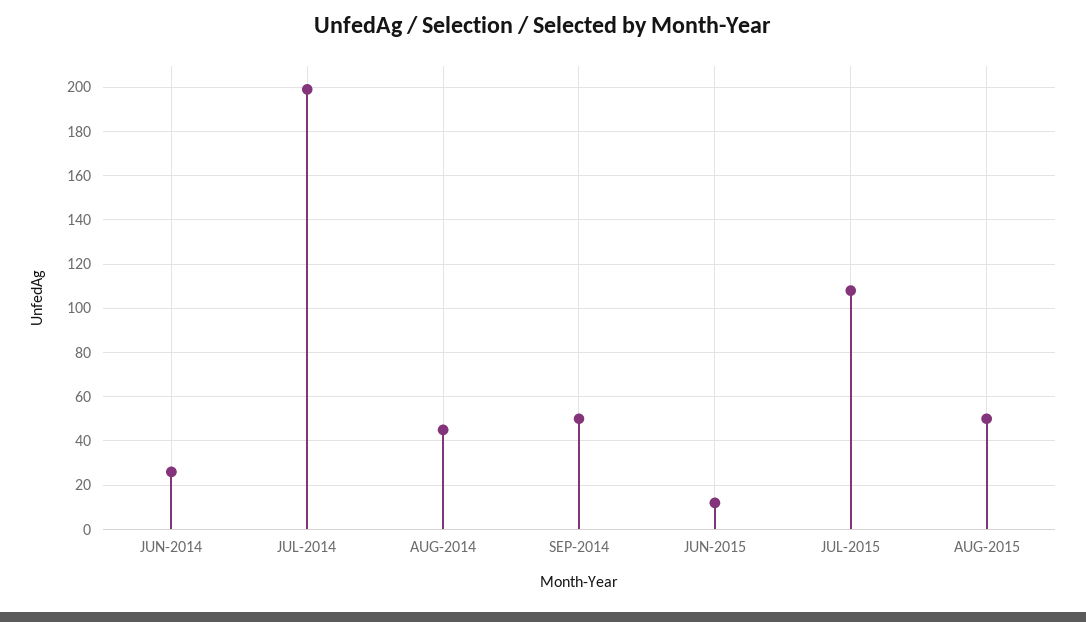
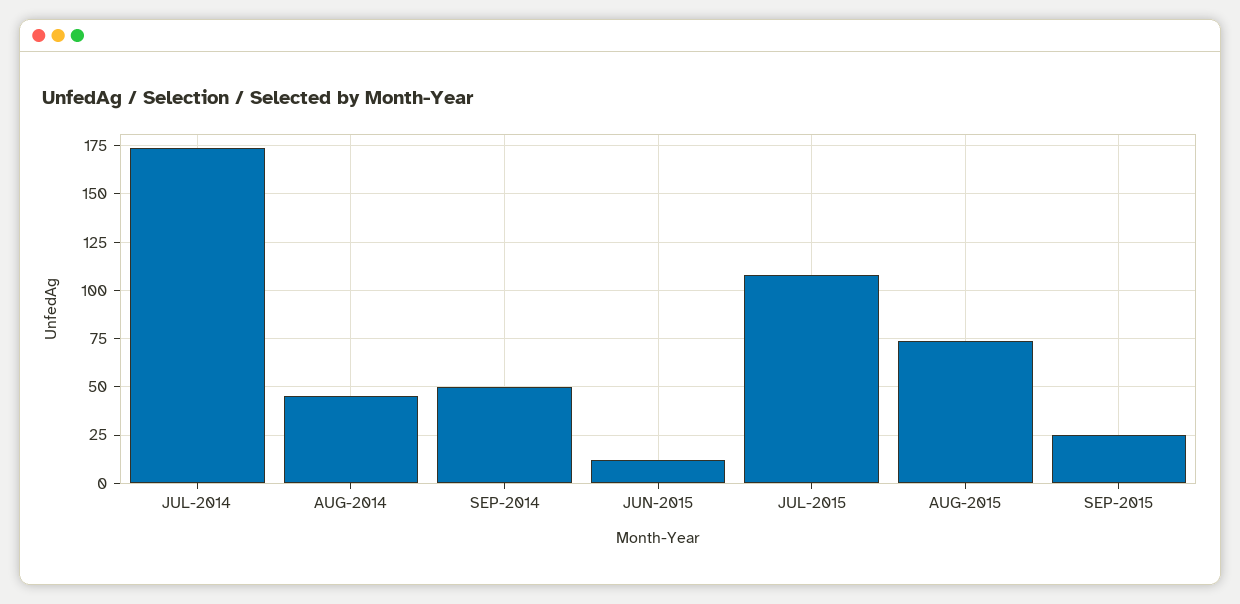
JUN-2014: 25 -> none
JUL-2014: 200 -> 175
AUG-2015: 50 -> 75
SEP-2015: none -> 25

